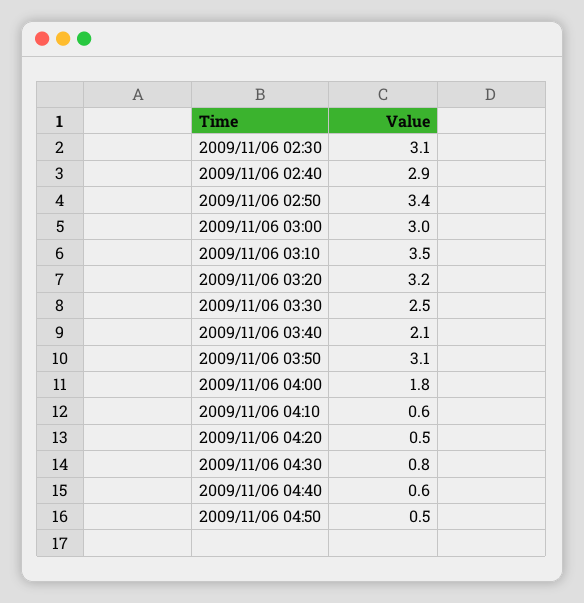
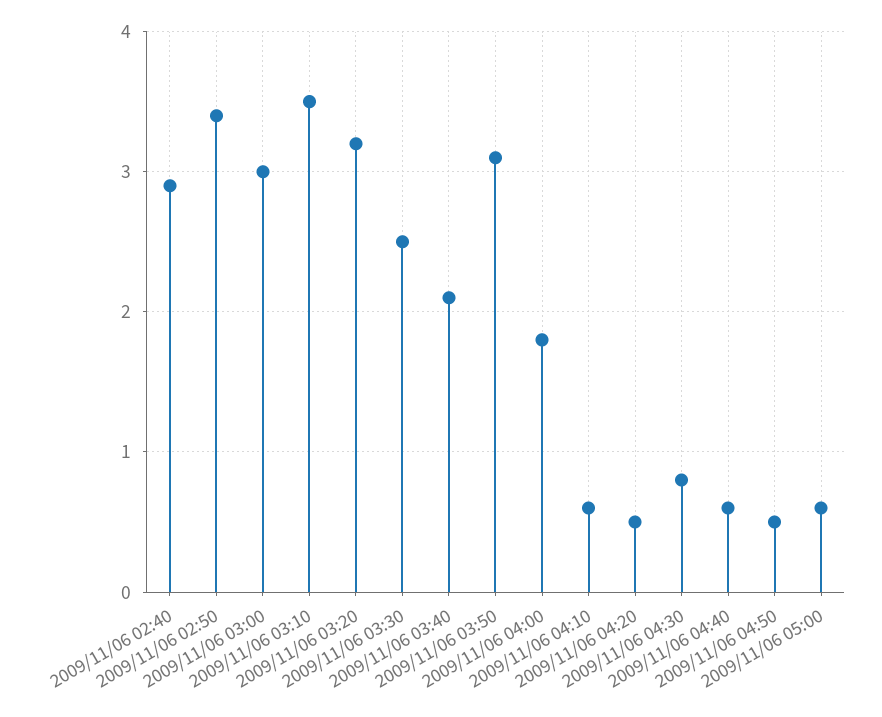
2009/11/06 02:30: 3.1 -> none
2009/11/06 05:00: none -> 0.6

